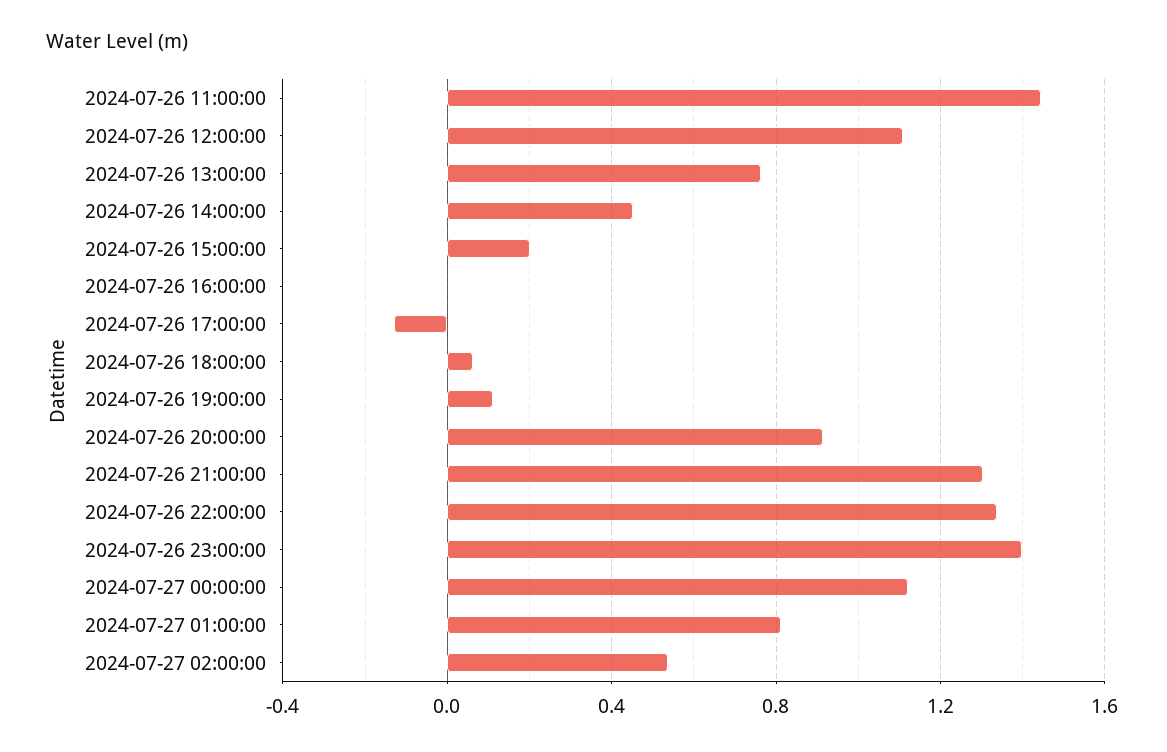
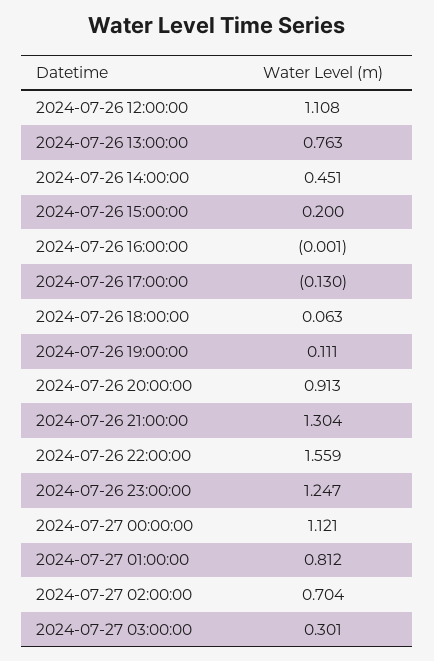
2024-07-26 11:00:00: 1.45 -> none
2024-07-26 22:00:00: 1.35 -> 1.559
2024-07-26 23:00:00: 1.4 -> 1.247
2024-07-27 02:00:00: 0.55 -> 0.704
2024-07-27 03:00:00: none -> 0.301

